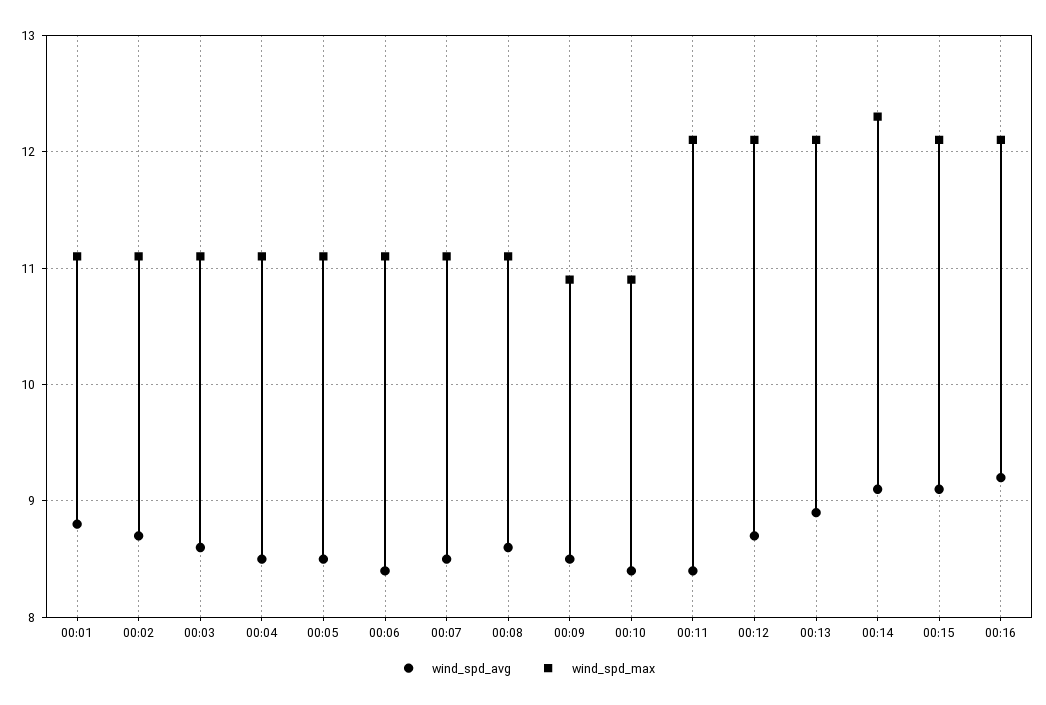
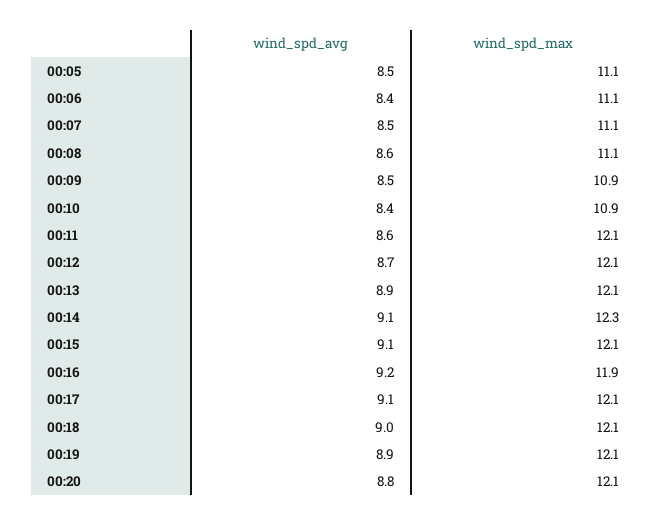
wind_spd_avg, 00:01: 8.8 -> none
wind_spd_max, 00:01: 11.1 -> none
wind_spd_avg, 00:02: 8.7 -> none
wind_spd_max, 00:02: 11.1 -> none
wind_spd_avg, 00:03: 8.6 -> none
wind_spd_max, 00:03: 11.1 -> none
wind_spd_avg, 00:04: 8.5 -> none
wind_spd_max, 00:04: 11.1 -> none
wind_spd_avg, 00:11: 8.4 -> 8.6
wind_spd_max, 00:16: 12.1 -> 11.9
wind_spd_avg, 00:17: none -> 9.1
wind_spd_max, 00:17: none -> 12.1
wind_spd_avg, 00:18: none -> 9
wind_spd_max, 00:18: none -> 12.1
wind_spd_avg, 00:19: none -> 8.9
wind_spd_max, 00:19: none -> 12.1
wind_spd_avg, 00:20: none -> 8.8
wind_spd_max, 00:20: none -> 12.1

